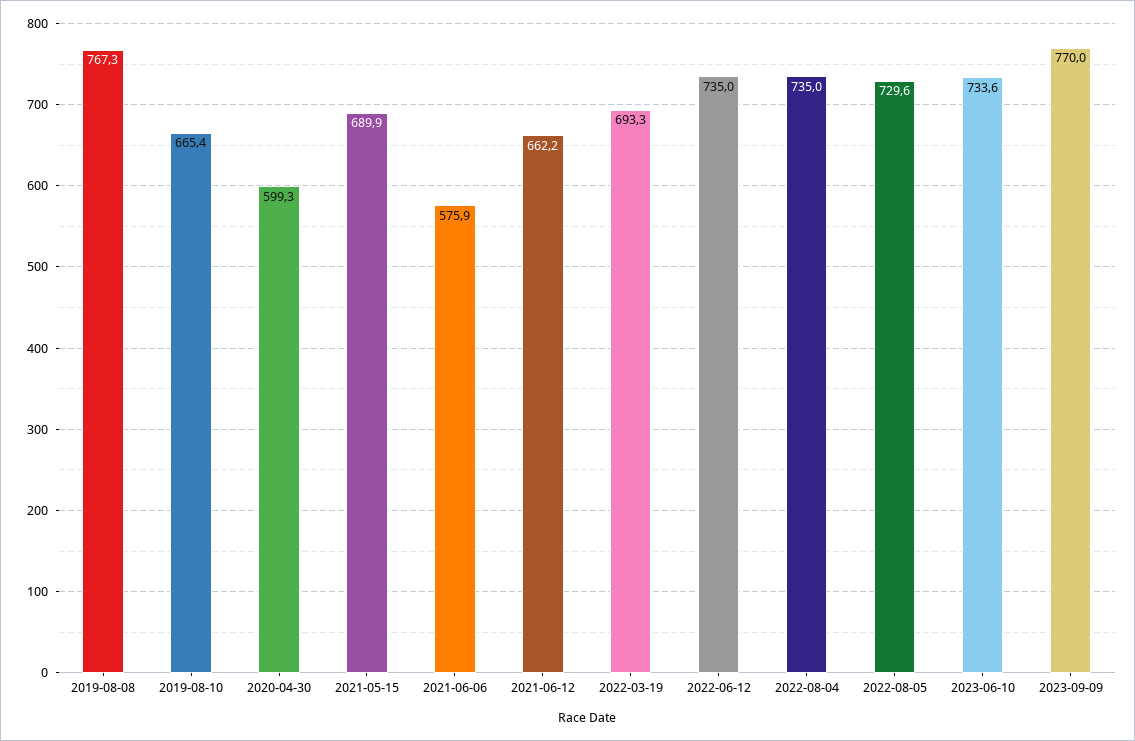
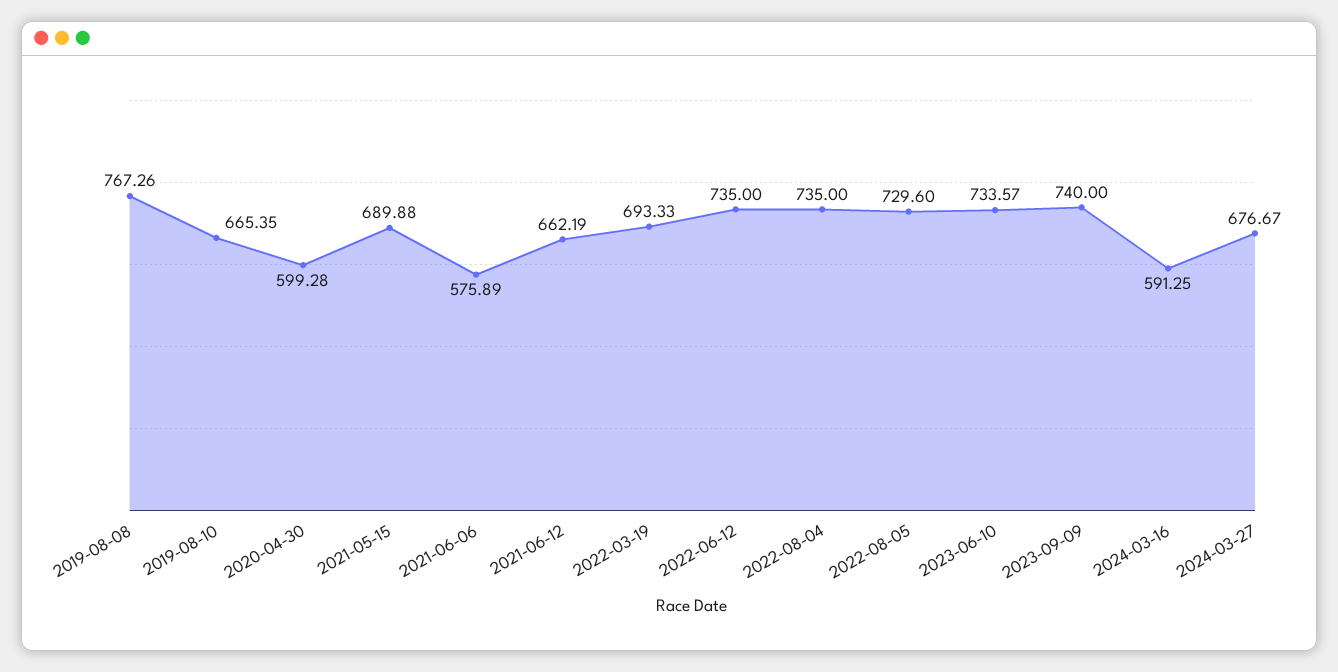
2023-09-09: 770 -> 740
2024-03-16: none -> 591.25
2024-03-27: none -> 676.67

